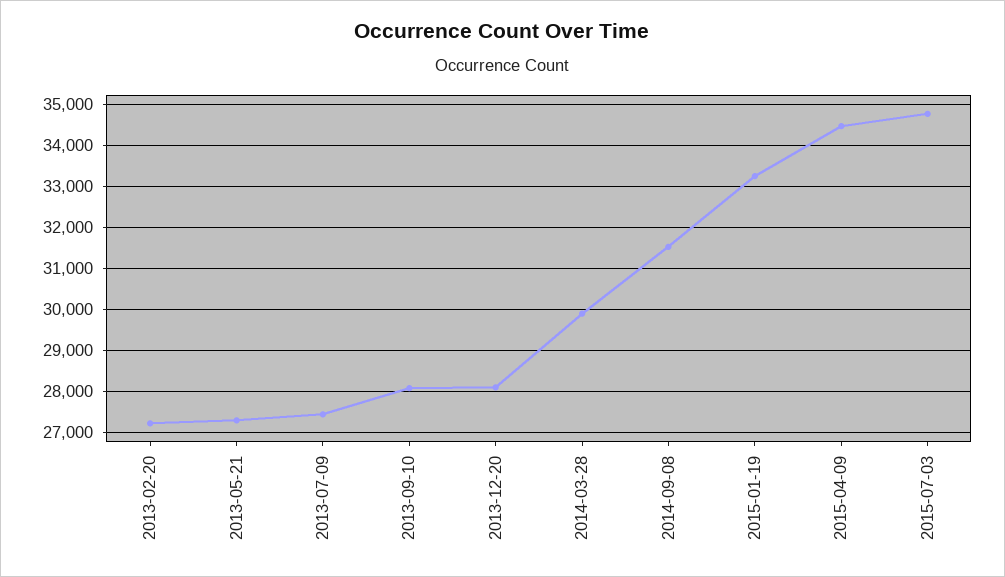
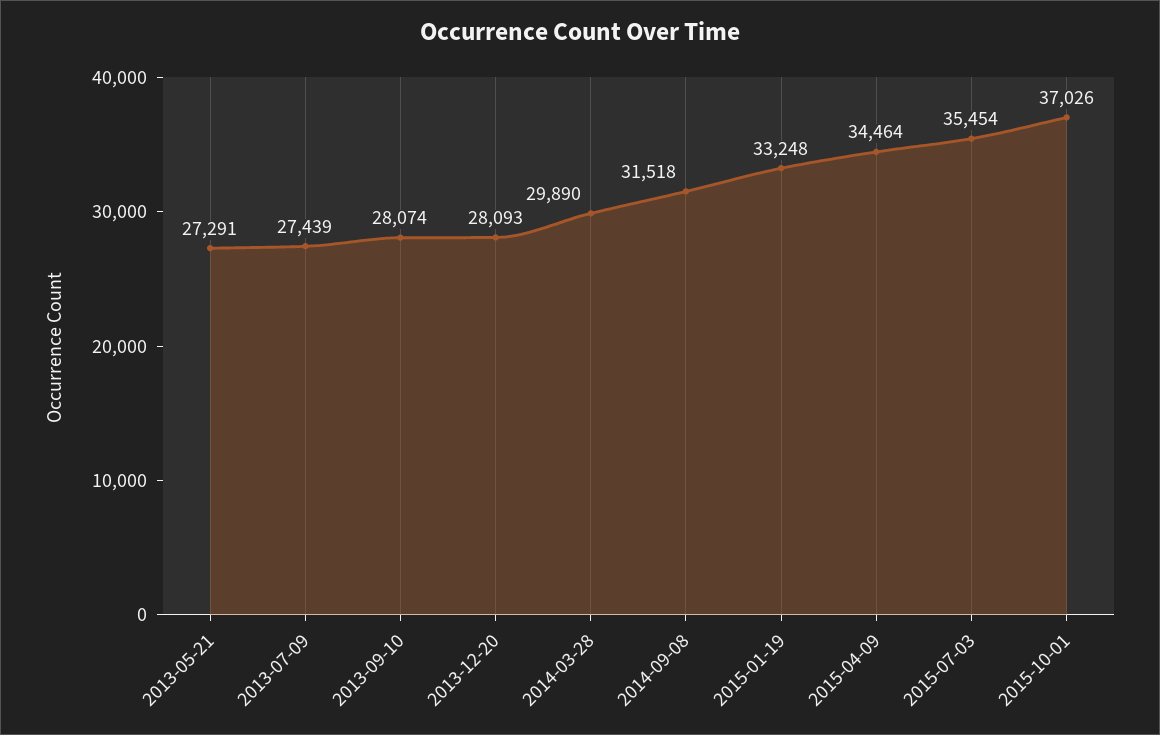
2013-02-20: 27200 -> none
2015-07-03: 34800 -> 35454
2015-10-01: none -> 37026

